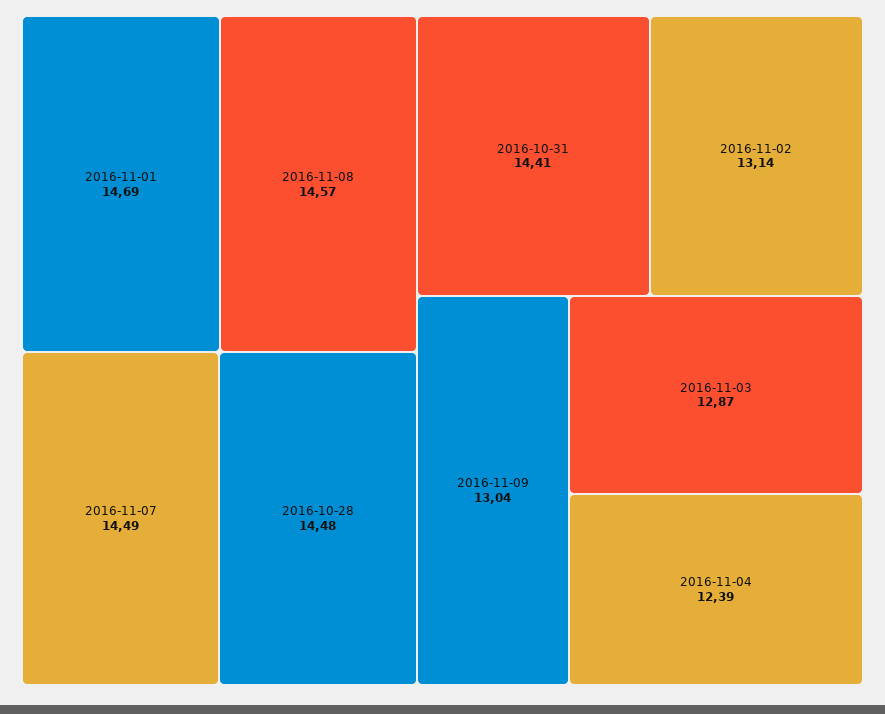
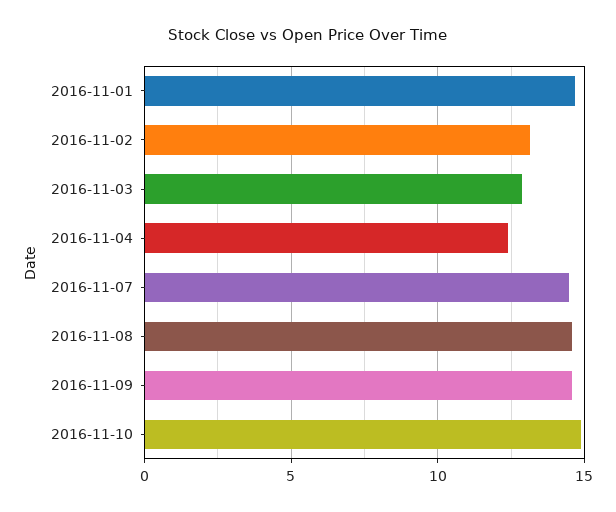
2016-10-28: 14.48 -> none
2016-10-31: 14.41 -> none
2016-11-09: 13.04 -> 14.5
2016-11-10: none -> 15

